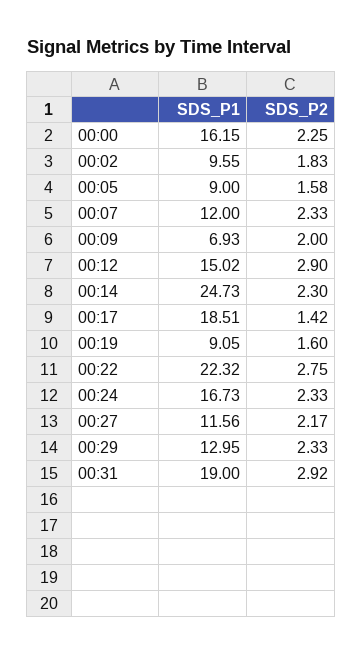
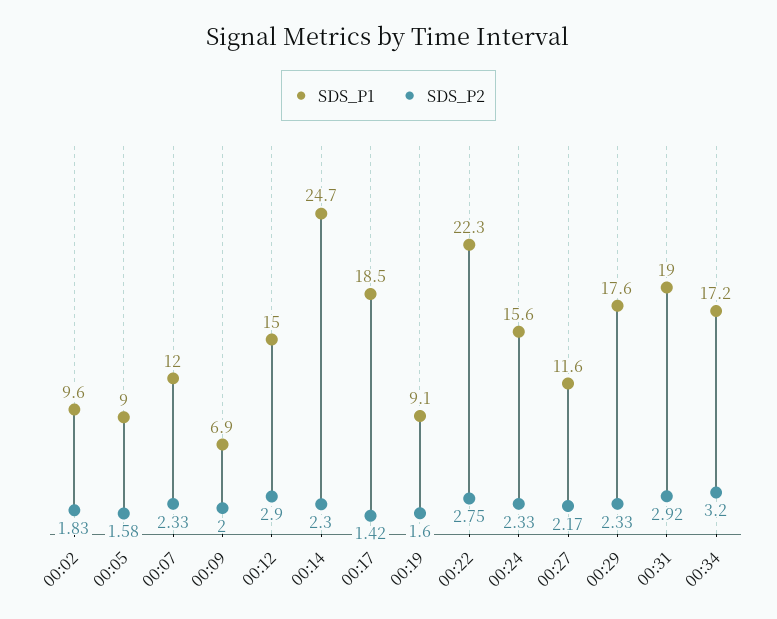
SDS_P1, 00:00: 16.15 -> none
SDS_P2, 00:00: 2.25 -> none
SDS_P1, 00:24: 16.73 -> 15.6
SDS_P1, 00:29: 12.95 -> 17.6
SDS_P1, 00:34: none -> 17.2
SDS_P2, 00:34: none -> 3.2

